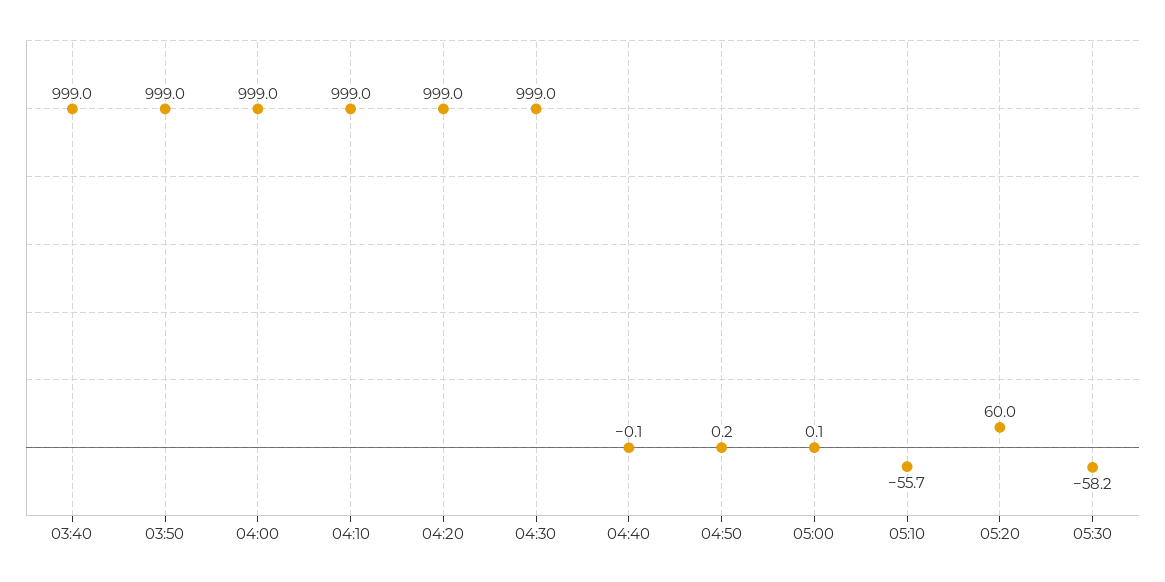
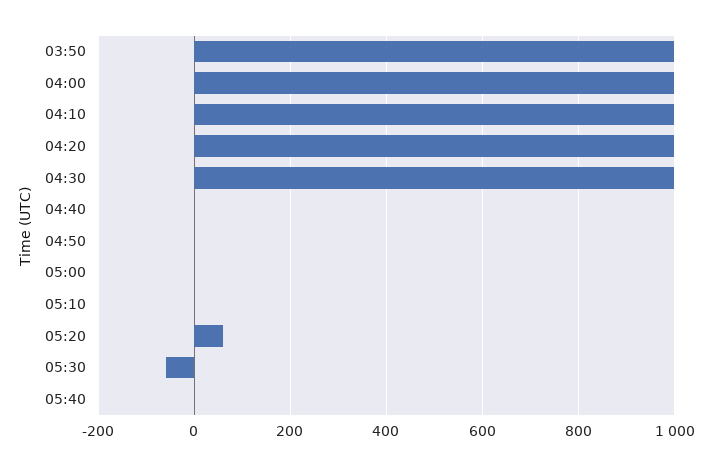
03:40: 999 -> none
05:10: -55.7 -> 0
05:40: none -> 0

